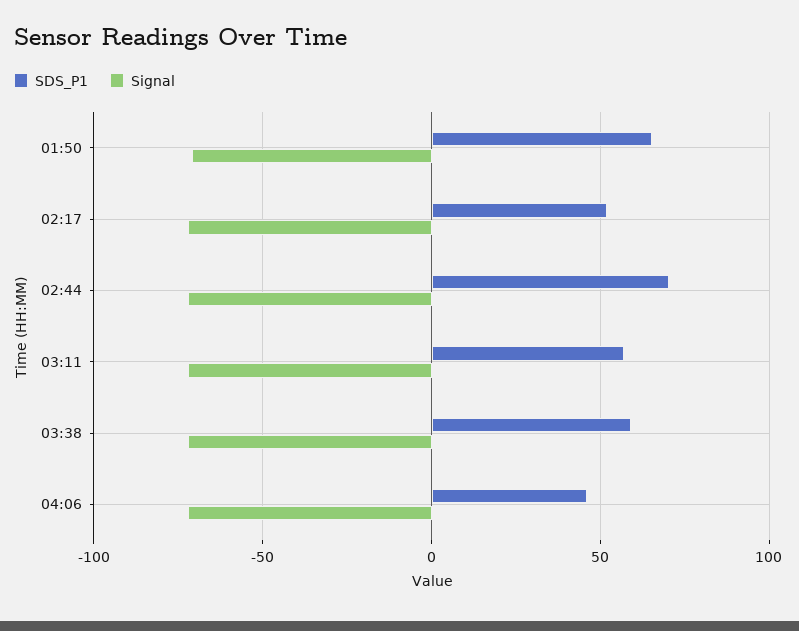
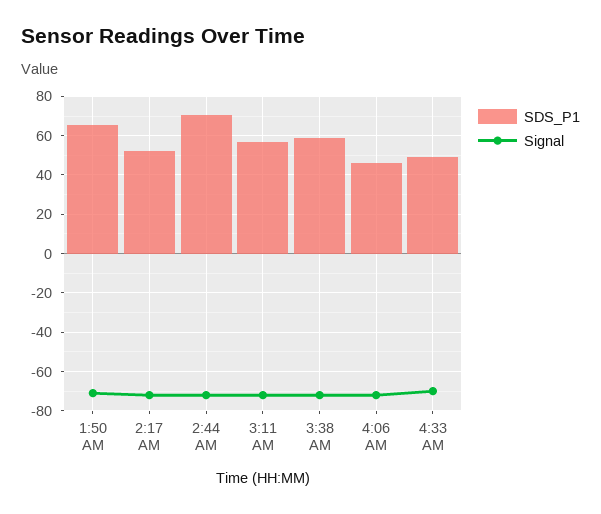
SDS_P1, 4:33 AM: none -> 50
Signal, 4:33 AM: none -> -70

